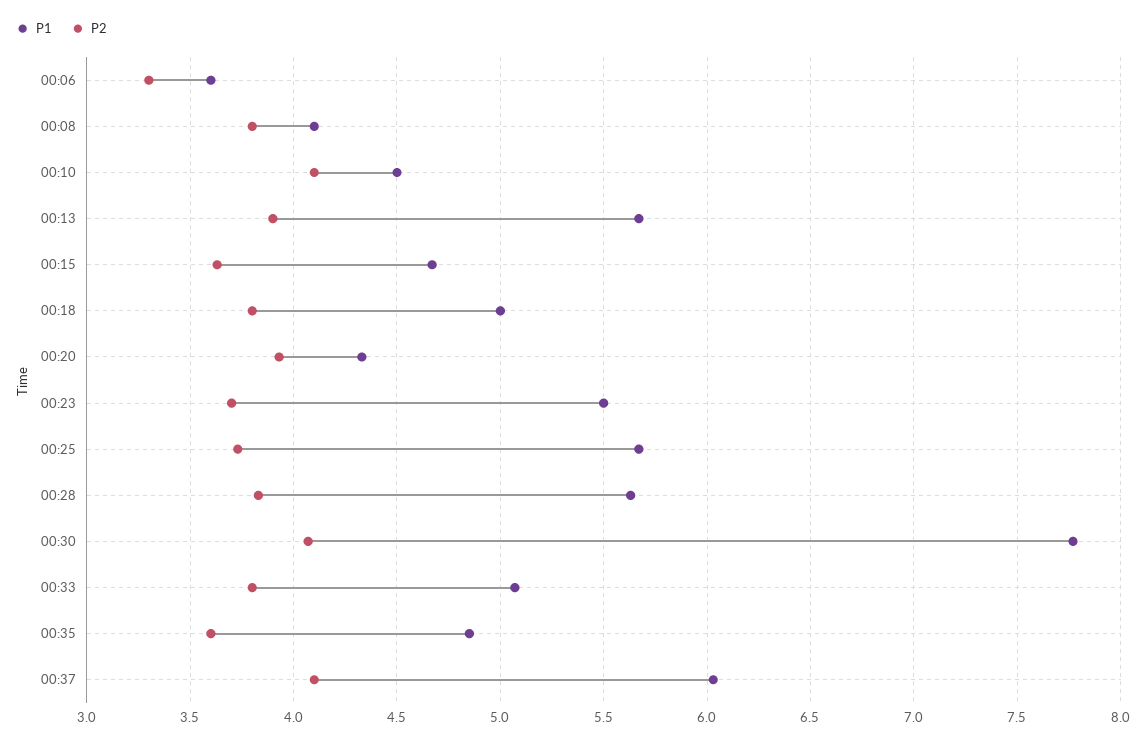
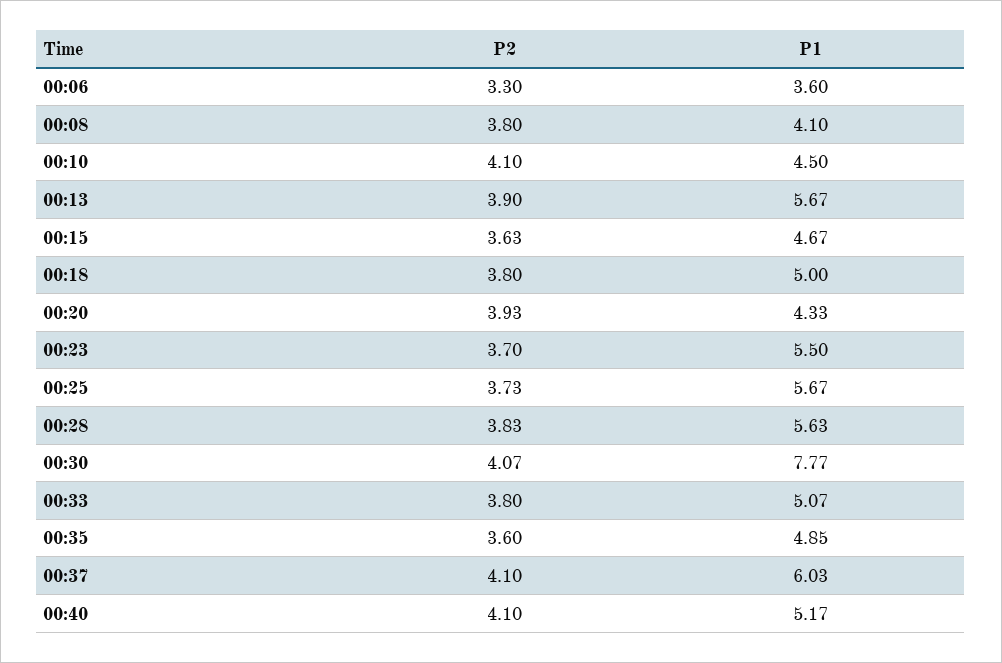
P2, 00:40: none -> 4.1
P1, 00:40: none -> 5.17

